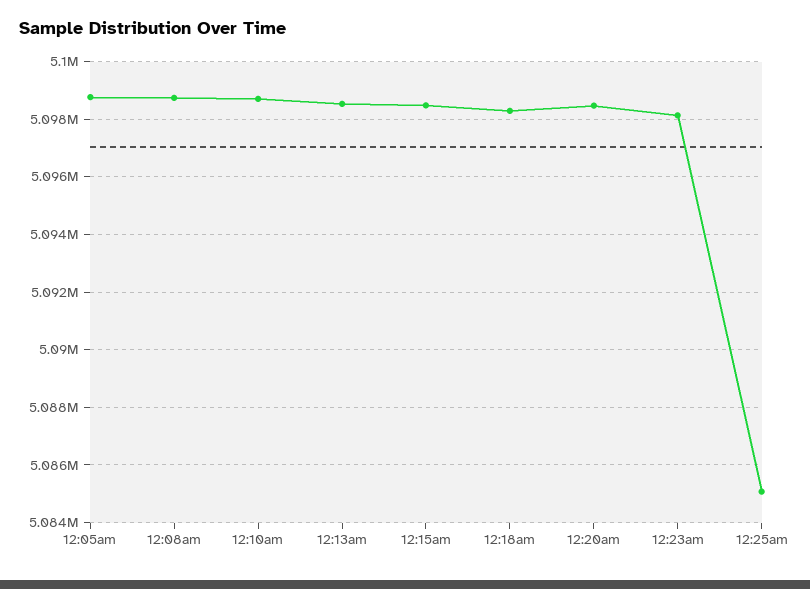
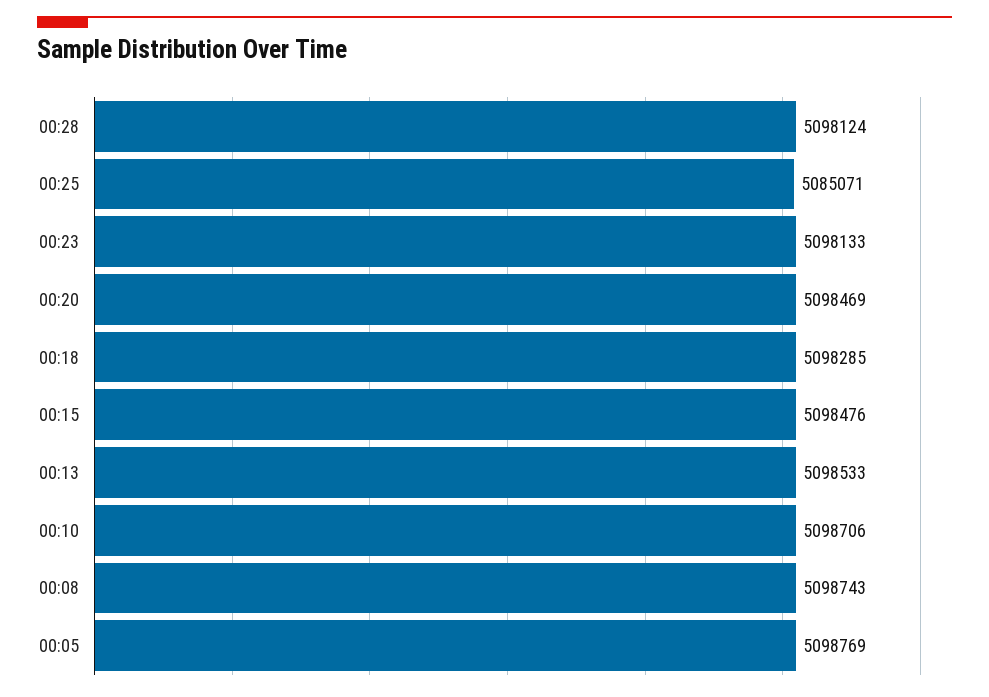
00:28: none -> 5098124

